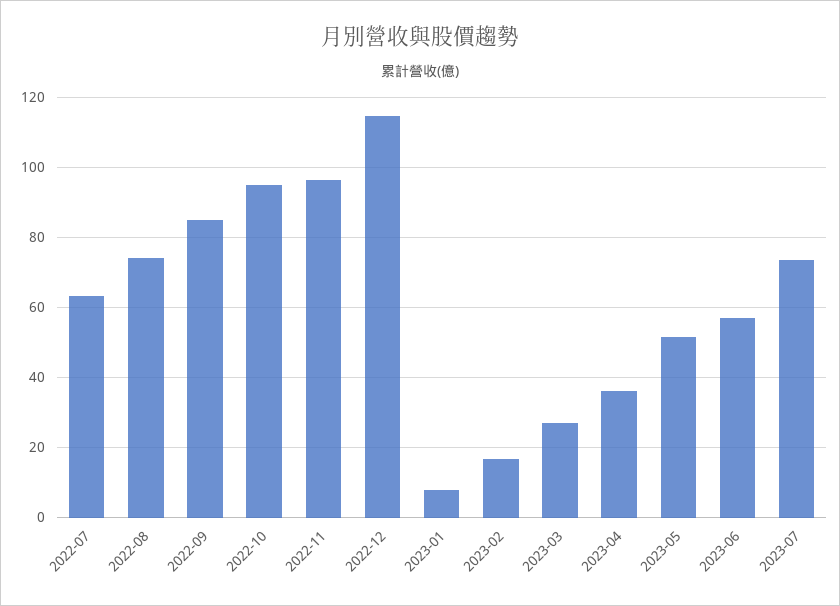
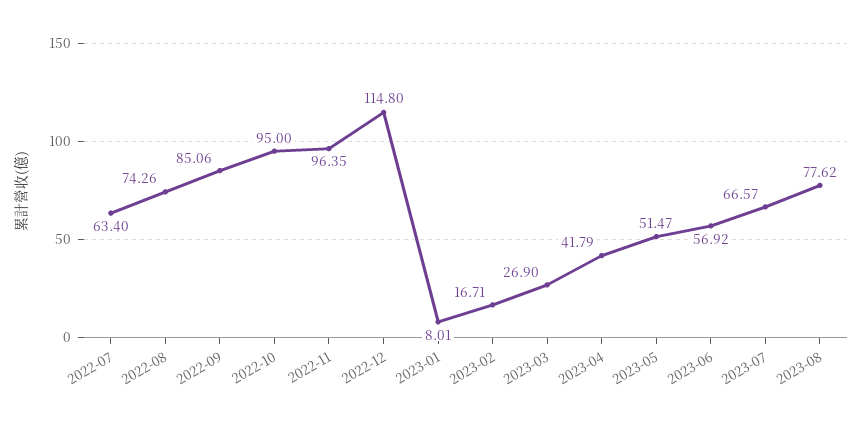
2023-04: 36 -> 41.79
2023-07: 74 -> 66.57
2023-08: none -> 77.62

